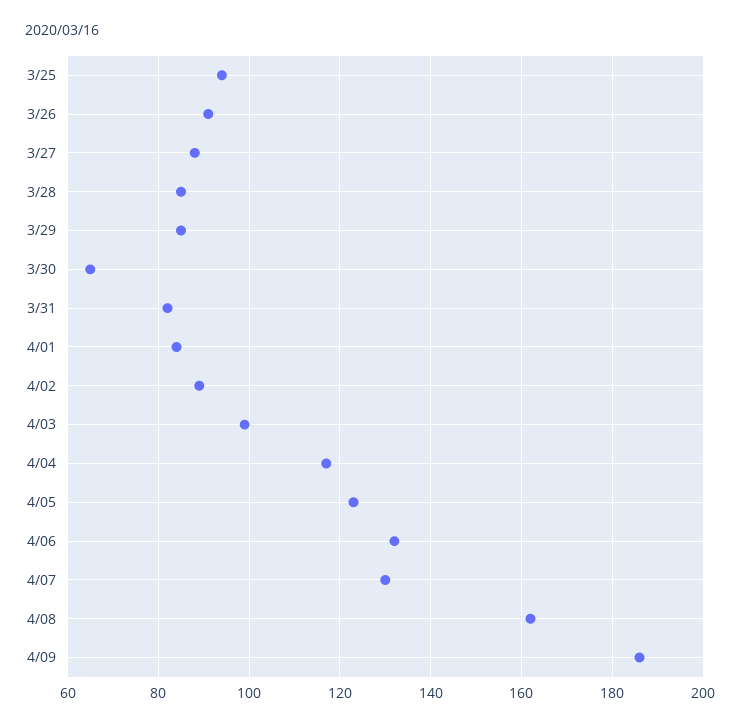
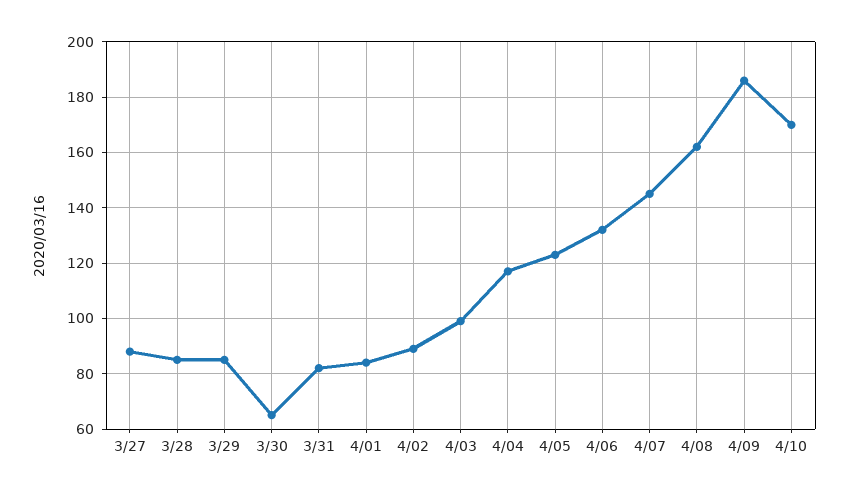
3/25: 95 -> none
3/26: 90 -> none
4/07: 130 -> 145
4/10: none -> 170

